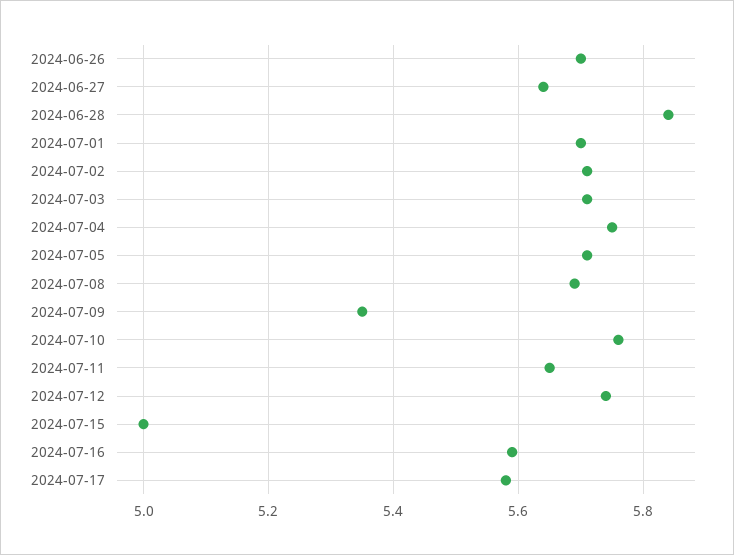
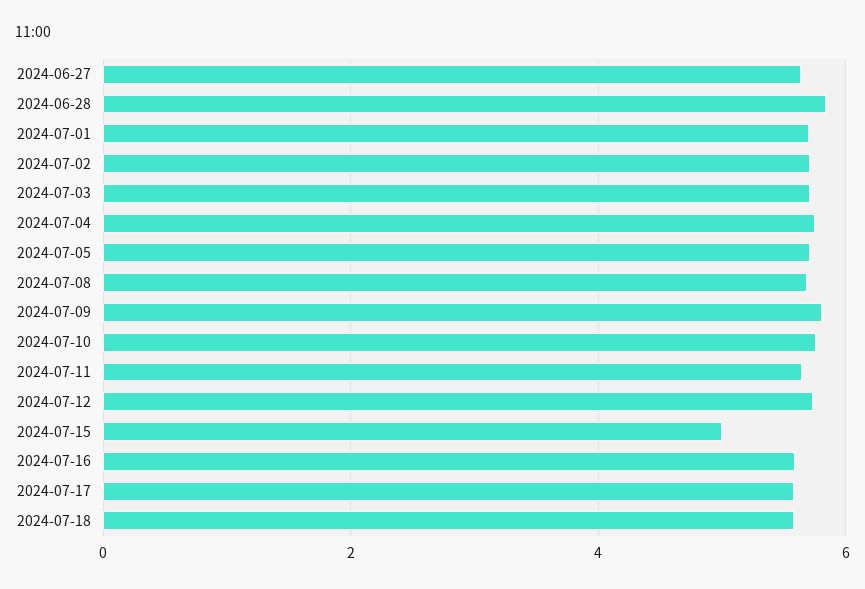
2024-06-26: 5.7 -> none
2024-07-09: 5.35 -> 5.8
2024-07-18: none -> 5.6

